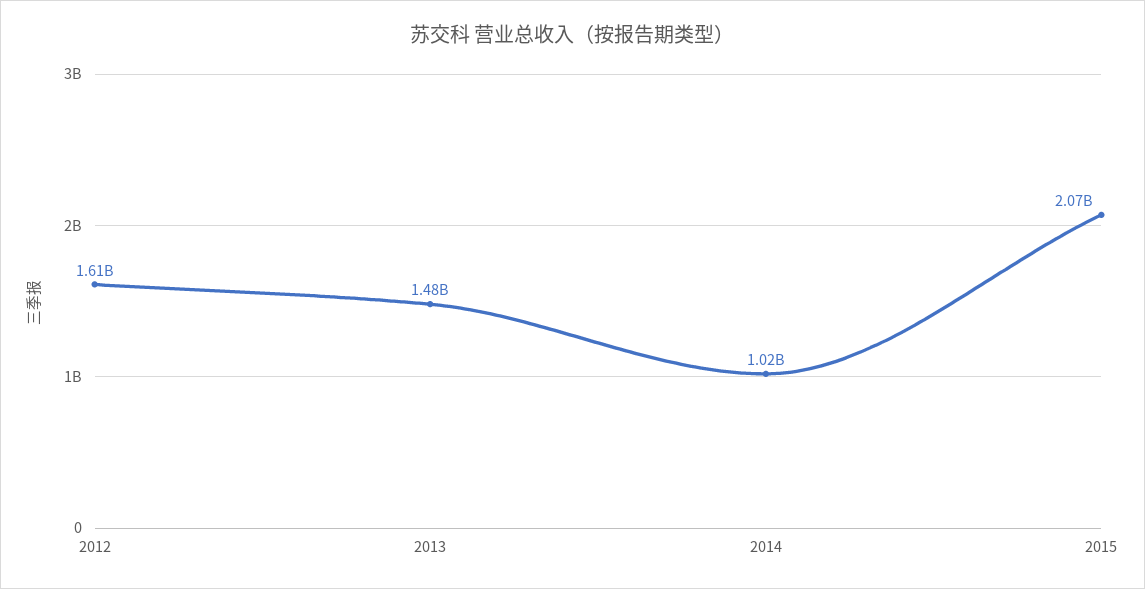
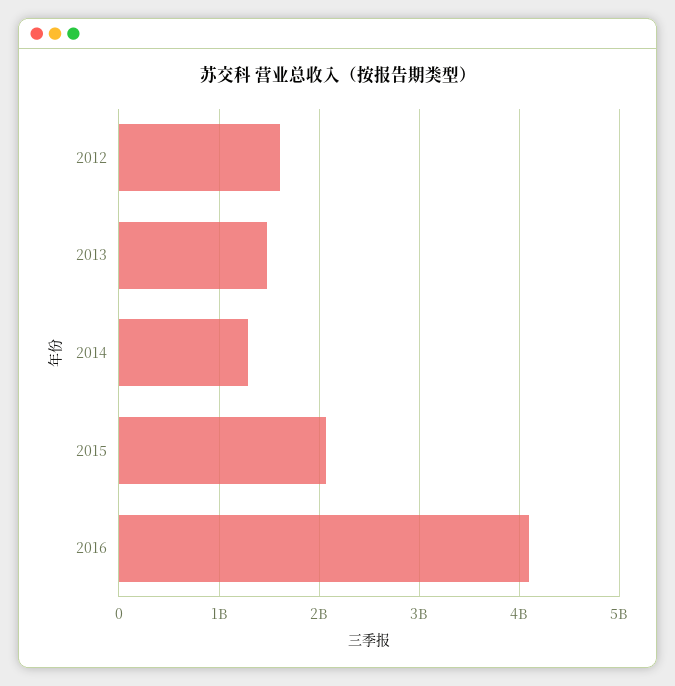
2014: 1020000000 -> 1300000000
2016: none -> 4100000000

